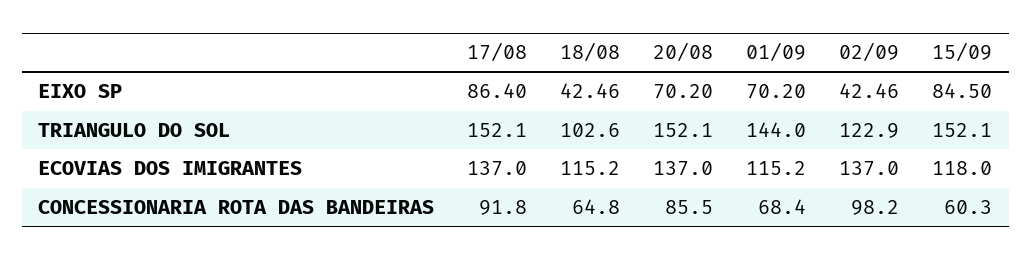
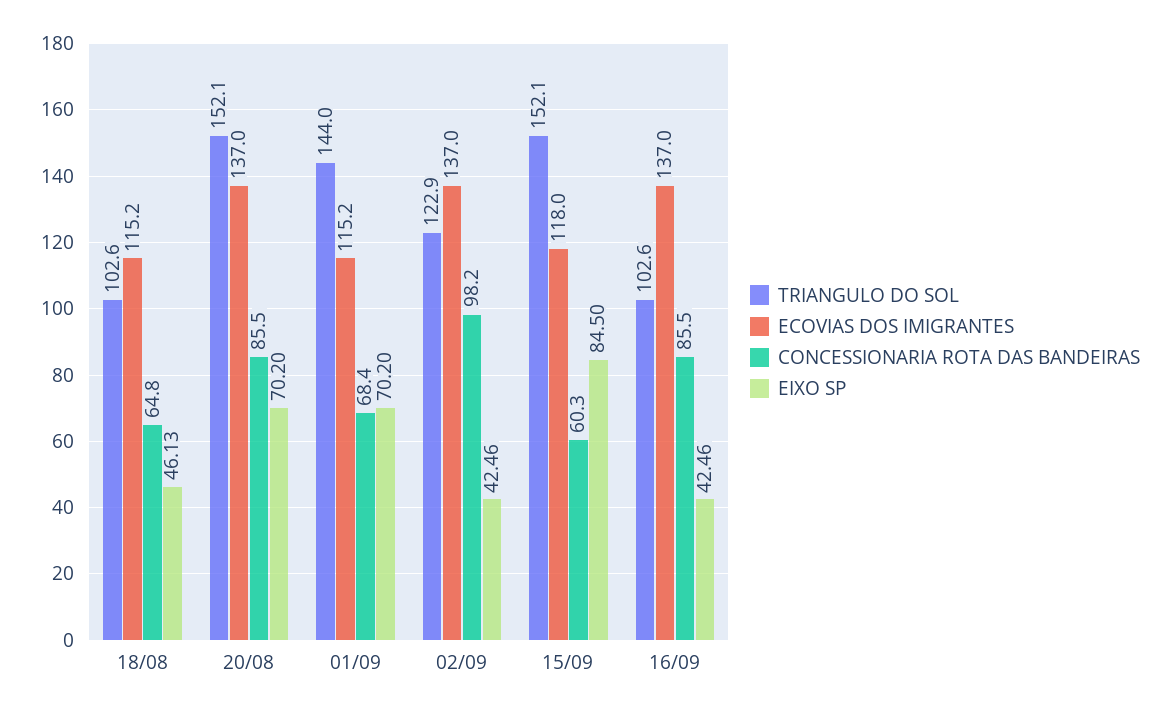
EIXO SP, 17/08: 86.4 -> none
EIXO SP, 18/08: 42.46 -> 46.13
TRIANGULO DO SOL, 17/08: 152.1 -> none
ECOVIAS DOS IMIGRANTES, 17/08: 137 -> none
CONCESSIONARIA ROTA DAS BANDEIRAS, 17/08: 91.8 -> none
TRIANGULO DO SOL, 16/09: none -> 102.6
ECOVIAS DOS IMIGRANTES, 16/09: none -> 137
CONCESSIONARIA ROTA DAS BANDEIRAS, 16/09: none -> 85.5
EIXO SP, 16/09: none -> 42.46

